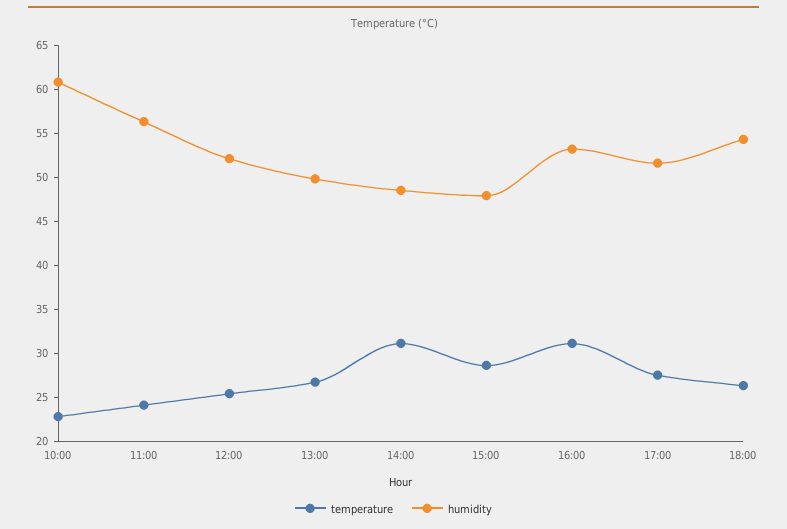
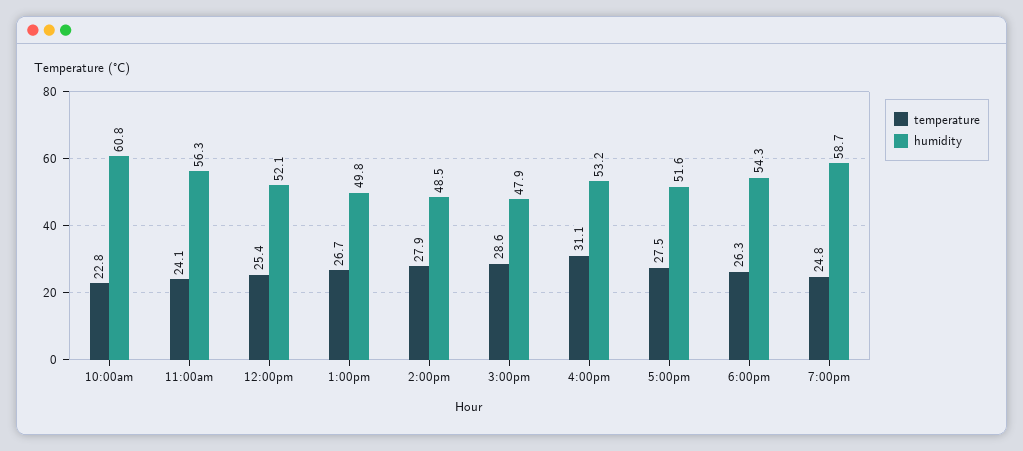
temperature, 14:00: 31 -> 27.9
temperature, 7:00pm: none -> 24.8
humidity, 7:00pm: none -> 58.7

